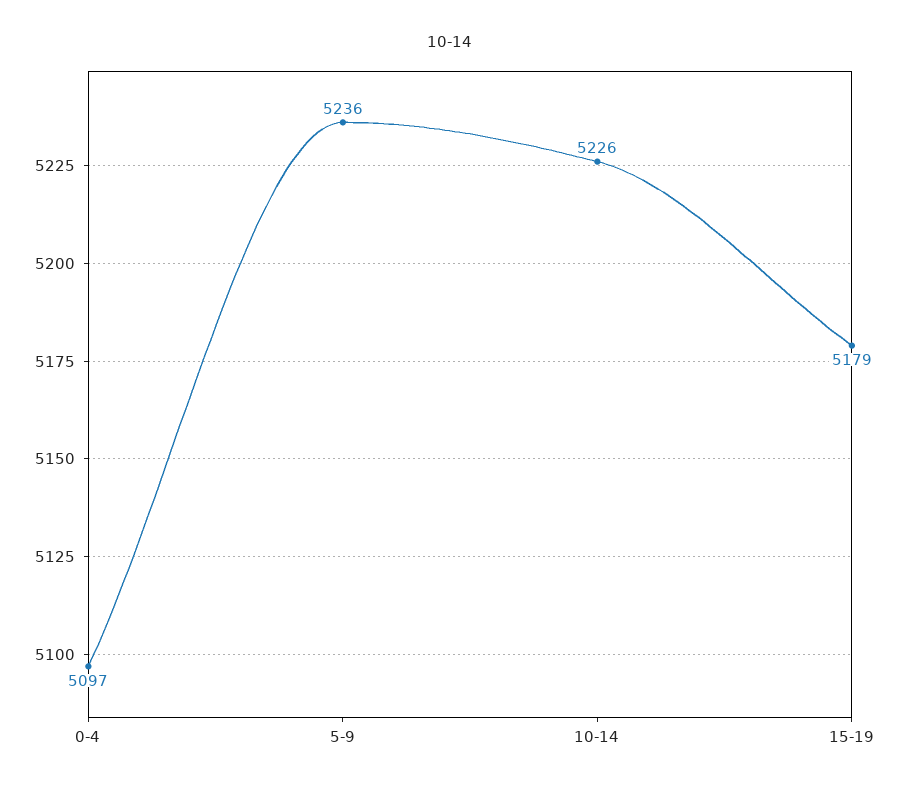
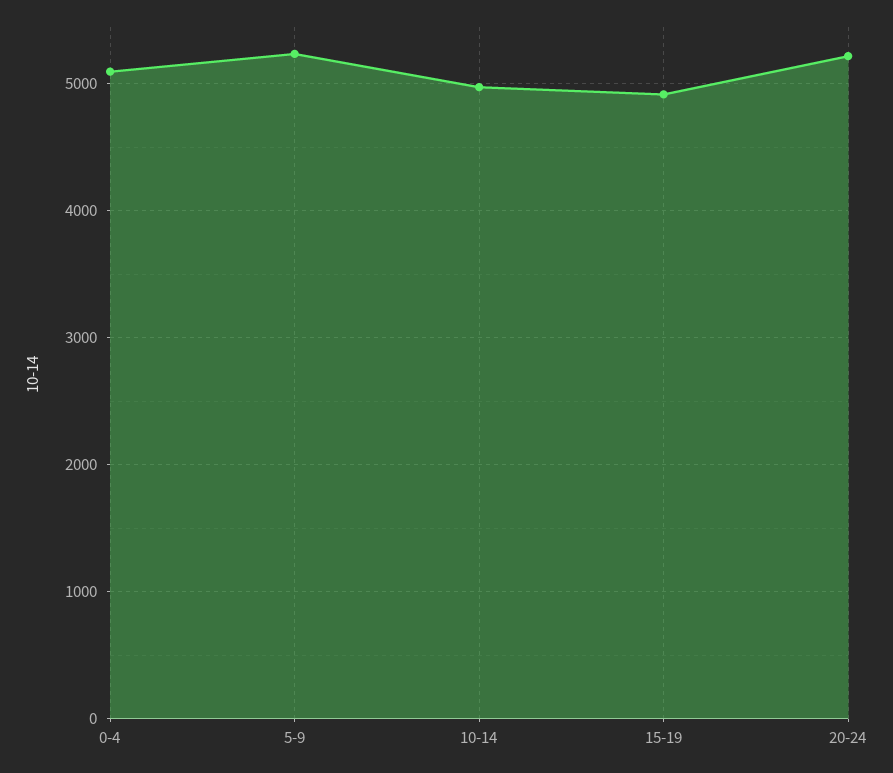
10-14: 5226 -> 5000
15-19: 5179 -> 4900
20-24: none -> 5200

